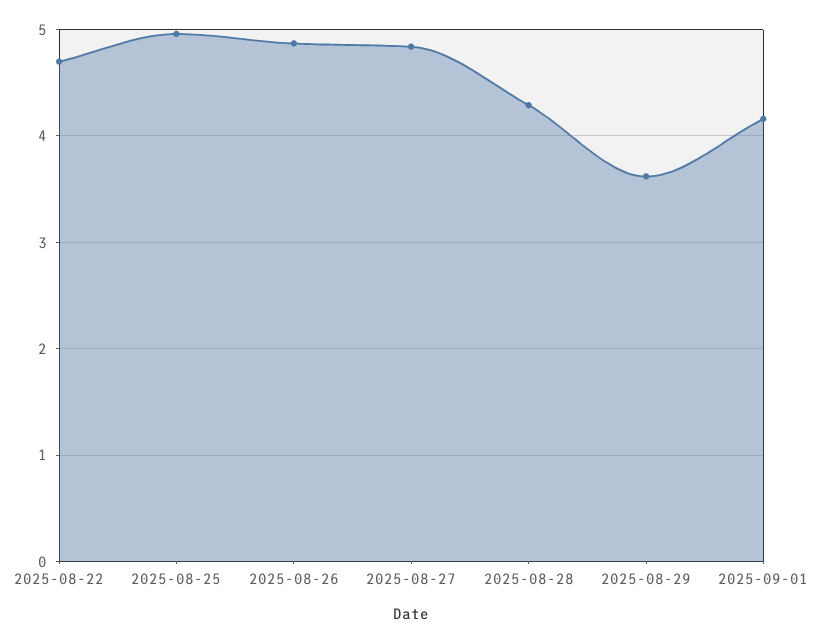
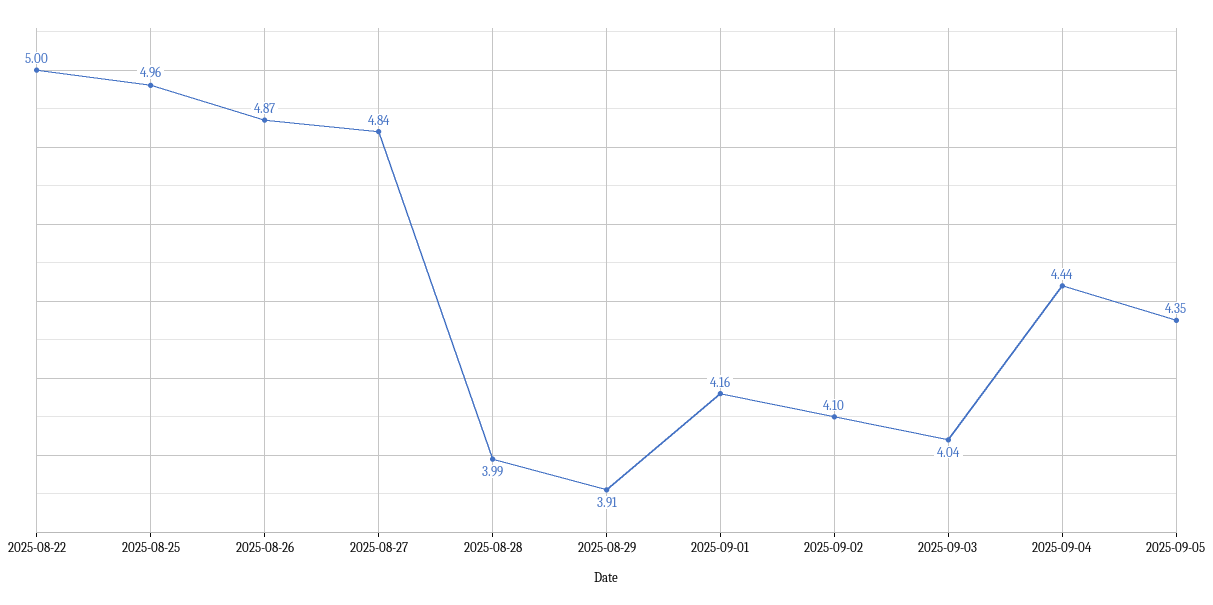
2025-08-22: 4.7 -> 5
2025-08-28: 4.3 -> 3.99
2025-08-29: 3.6 -> 3.91
2025-09-02: none -> 4.1
2025-09-03: none -> 4.04
2025-09-04: none -> 4.44
2025-09-05: none -> 4.35

